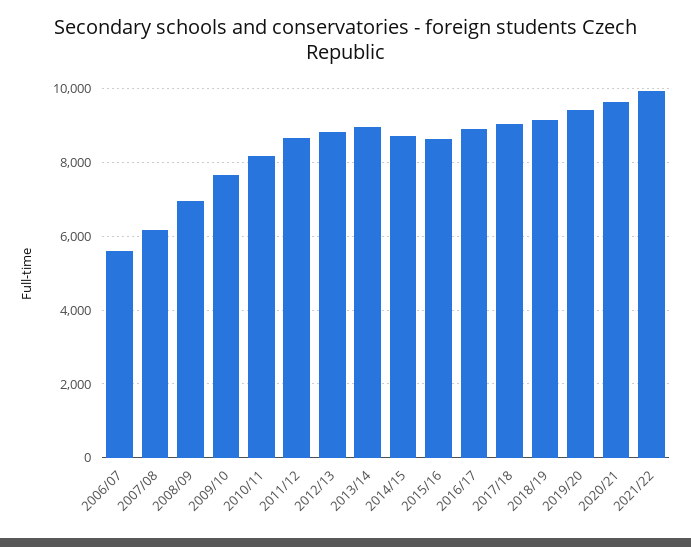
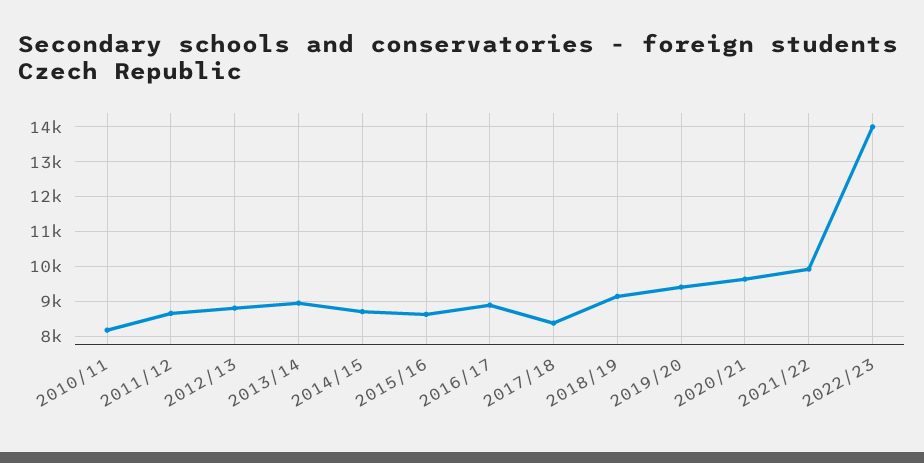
2006/07: 5600 -> none
2007/08: 6200 -> none
2008/09: 7000 -> none
2009/10: 7600 -> none
2017/18: 9000 -> 8400
2022/23: none -> 14000

